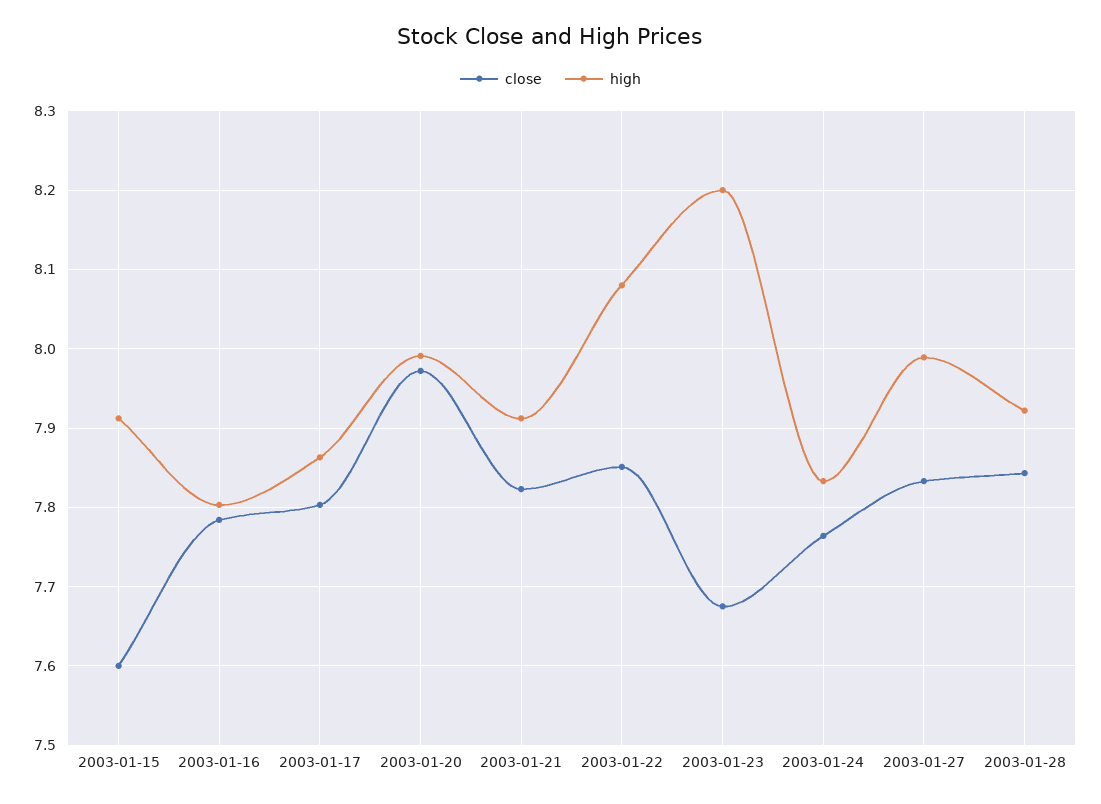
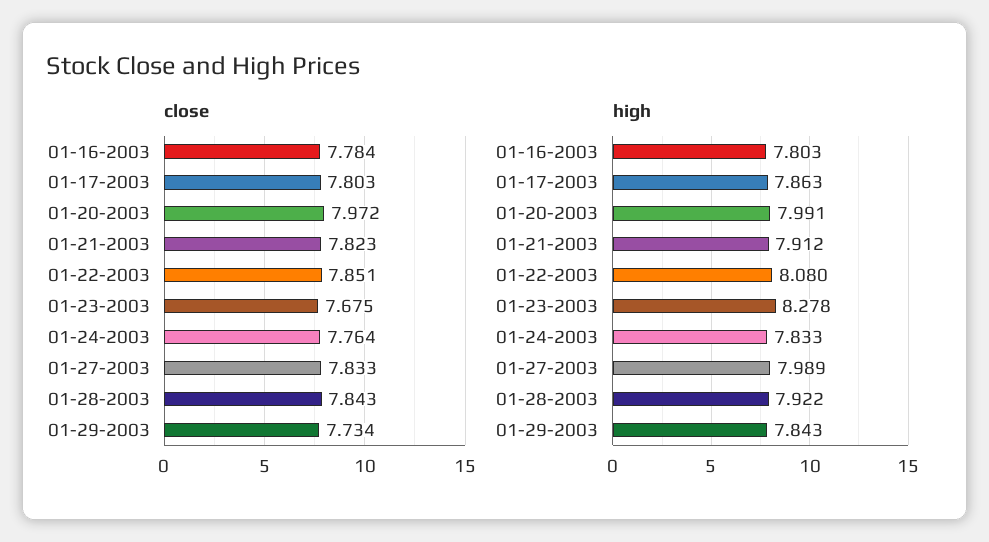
close, 2003-01-15: 7.6 -> none
high, 2003-01-15: 7.91 -> none
high, 2003-01-23: 8.2 -> 8.278
close, 01-29-2003: none -> 7.734
high, 01-29-2003: none -> 7.843

